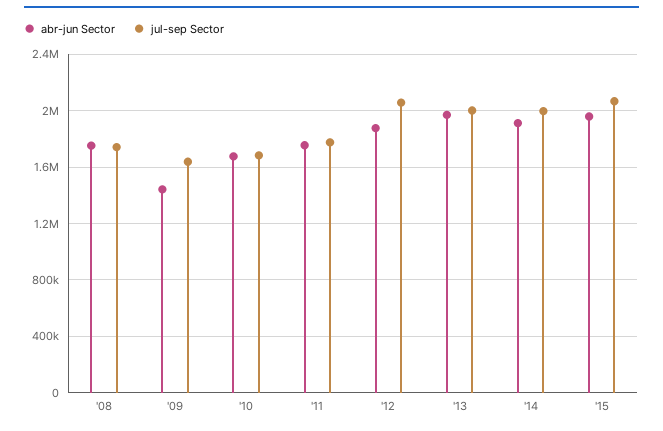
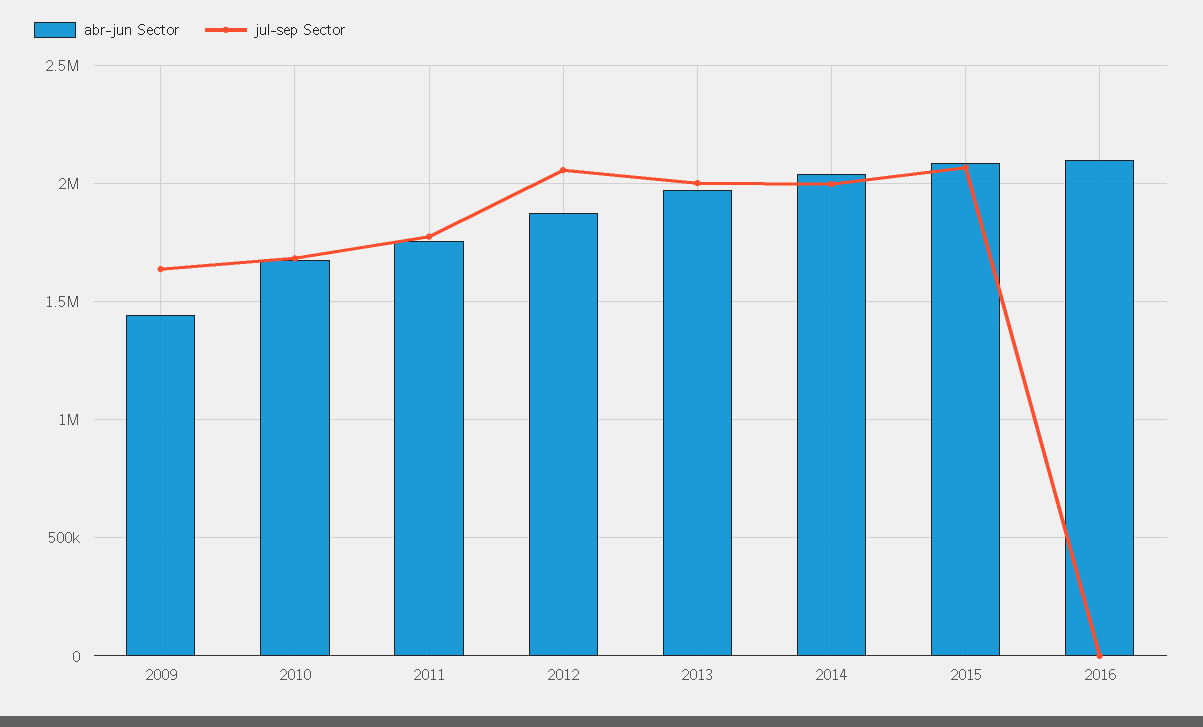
abr-jun Sector, '08: 1750000 -> none
jul-sep Sector, '08: 1750000 -> none
abr-jun Sector, '14: 1900000 -> 2050000
abr-jun Sector, '15: 1950000 -> 2100000
abr-jun Sector, 2016: none -> 2100000
jul-sep Sector, 2016: none -> 0

